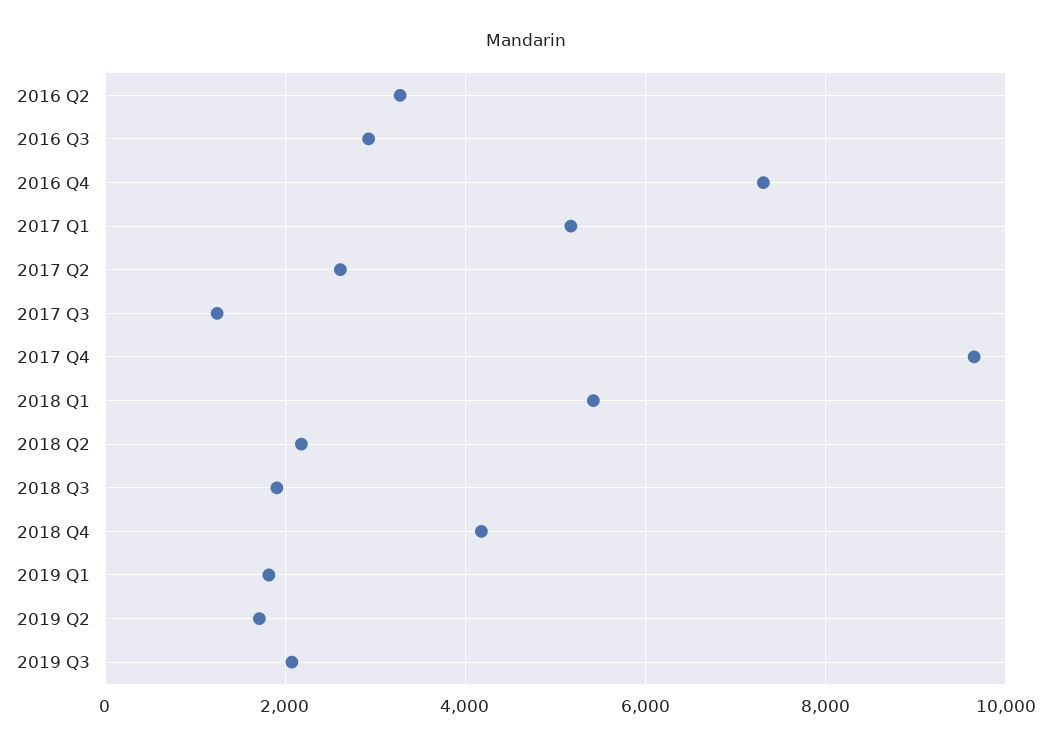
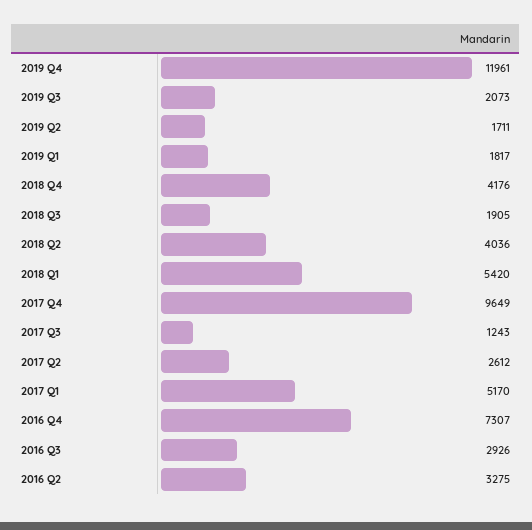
2018 Q2: 2200 -> 4036
2019 Q4: none -> 11961

